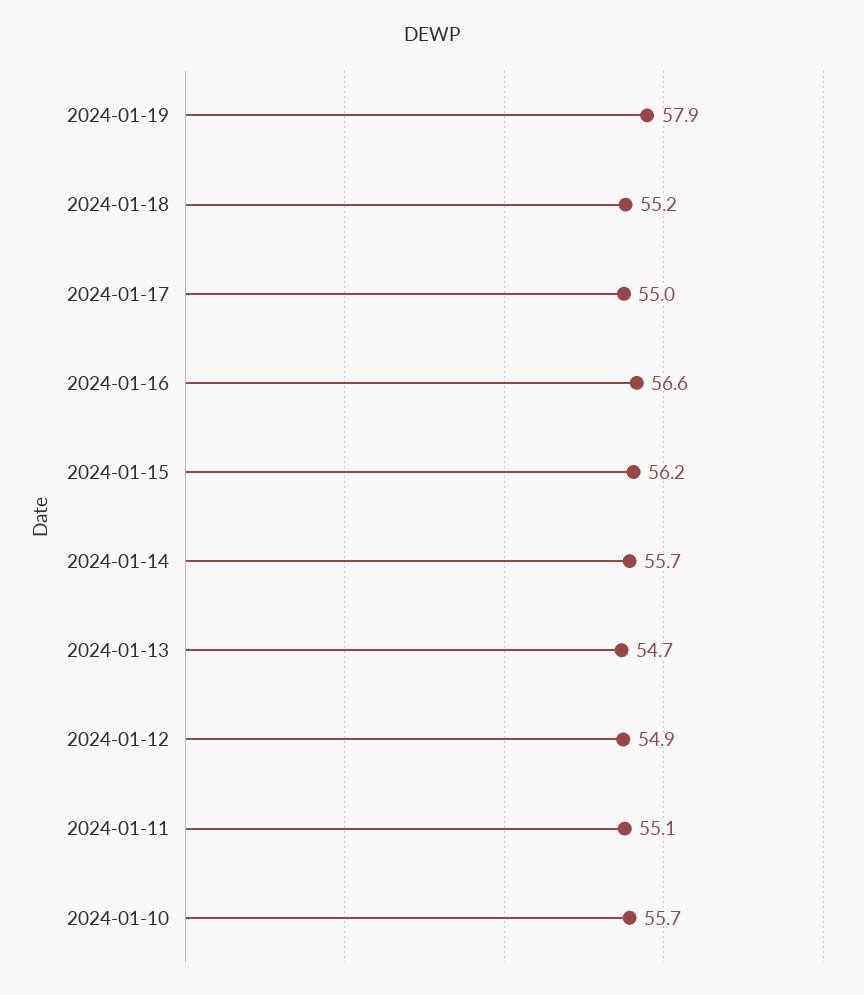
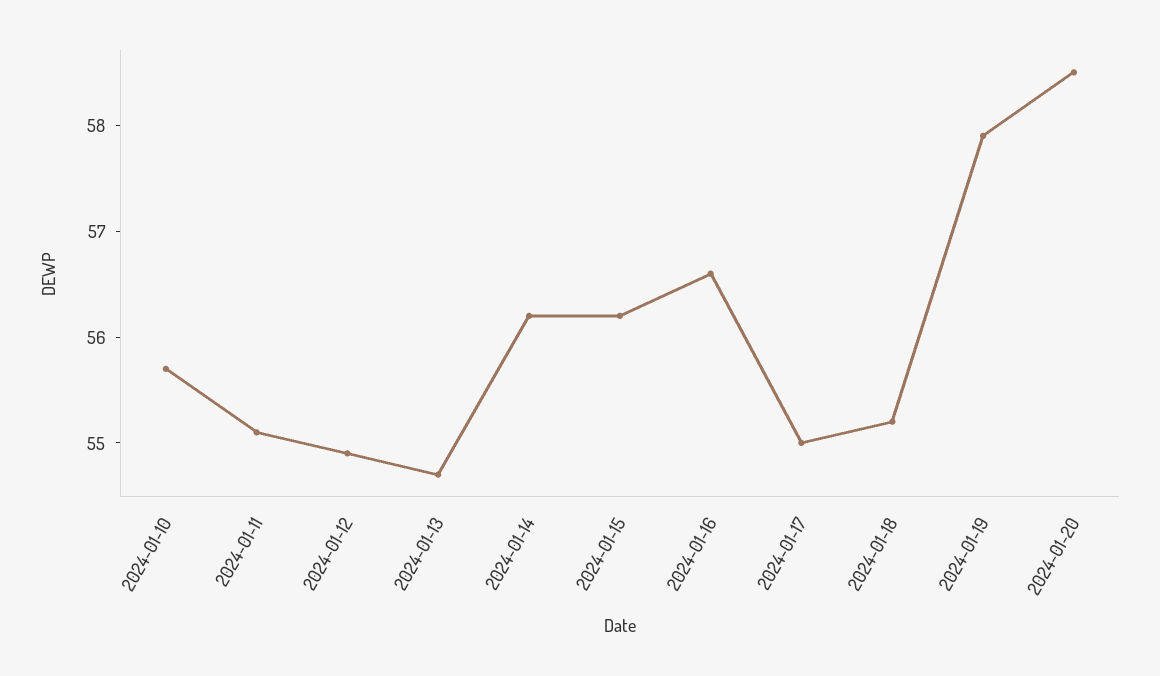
2024-01-14: 55.7 -> 56.2
2024-01-20: none -> 58.5

